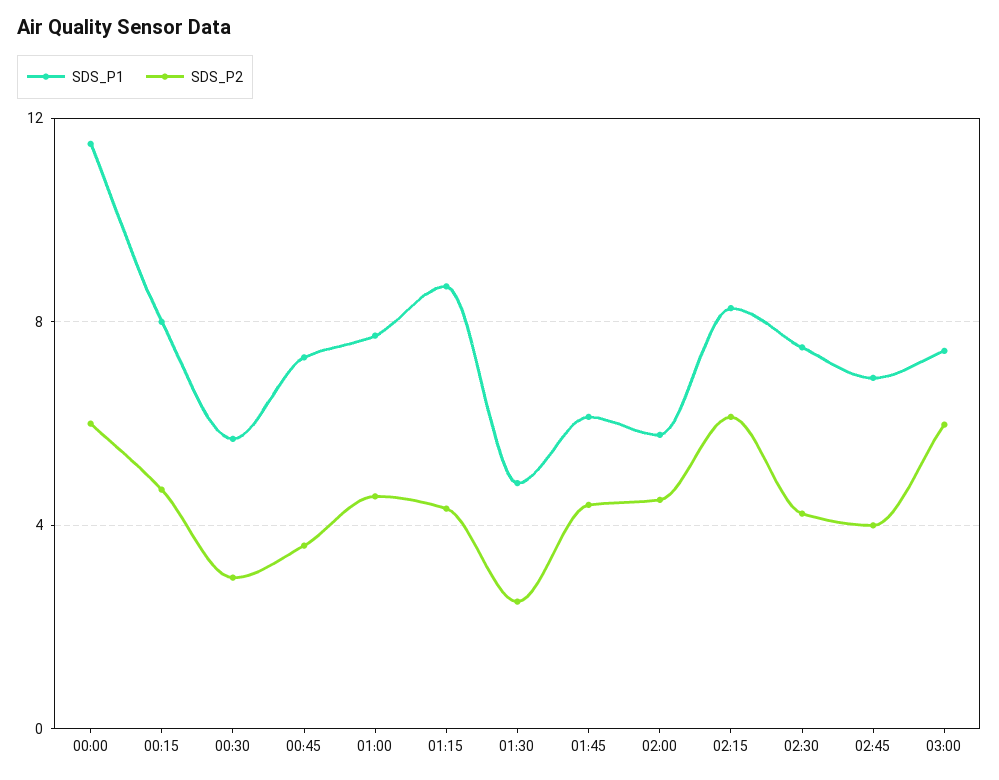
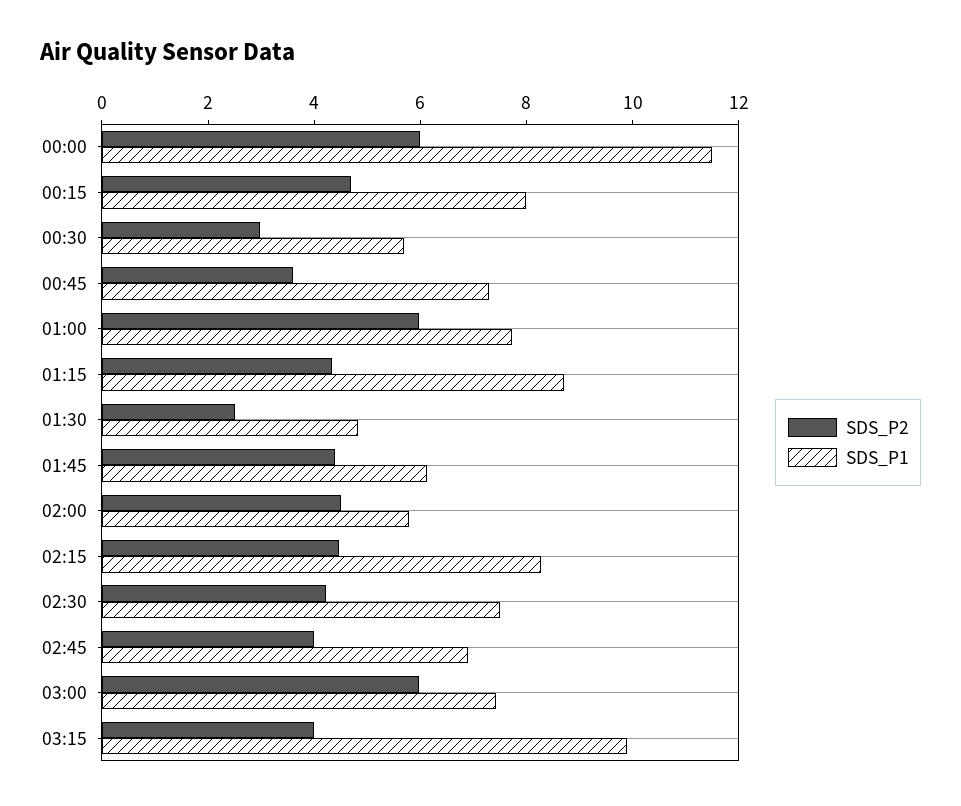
SDS_P2, 01:00: 4.5 -> 6
SDS_P2, 02:15: 6 -> 4.5
SDS_P2, 03:15: none -> 4
SDS_P1, 03:15: none -> 10

